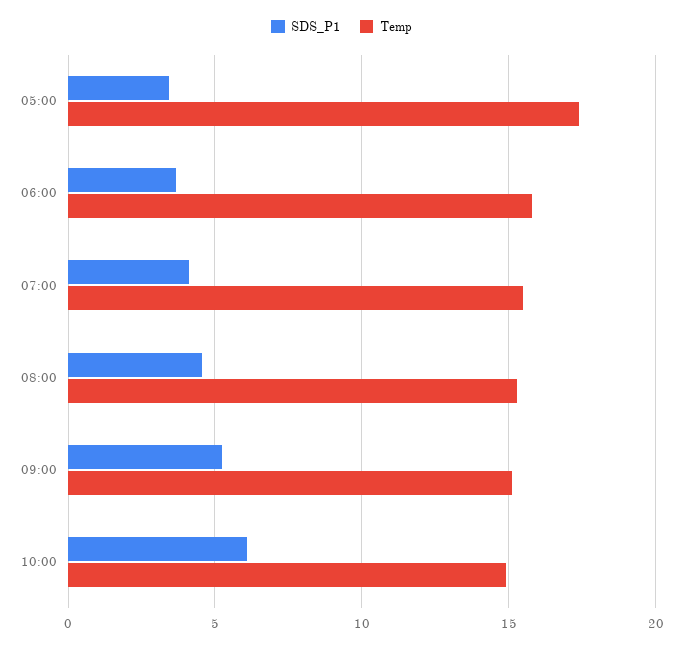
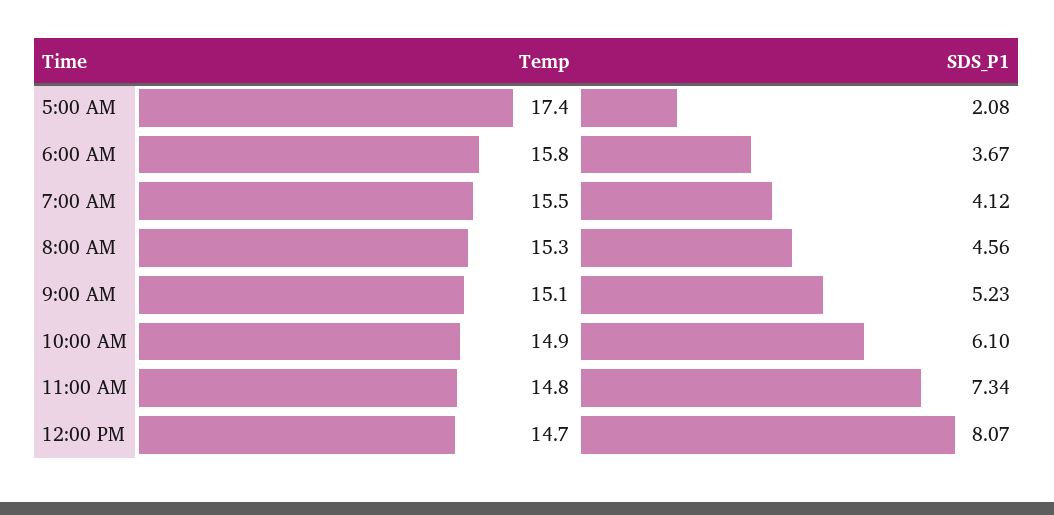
SDS_P1, 05:00: 3.5 -> 2.08
Temp, 11:00 AM: none -> 14.8
SDS_P1, 11:00 AM: none -> 7.34
Temp, 12:00 PM: none -> 14.7
SDS_P1, 12:00 PM: none -> 8.07

